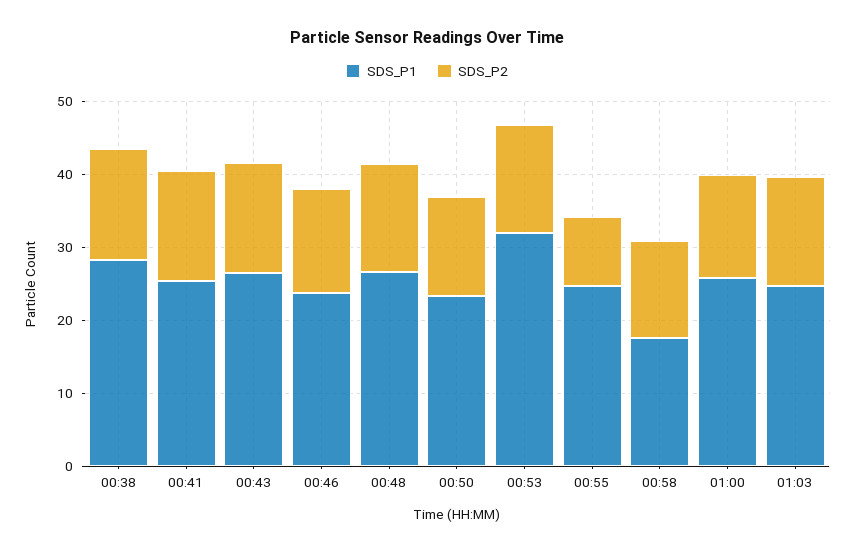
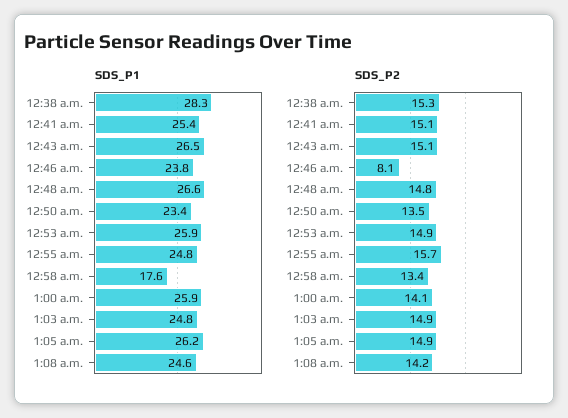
SDS_P2, 00:46: 14 -> 8.1
SDS_P1, 00:53: 32 -> 25.9
SDS_P2, 00:55: 10 -> 15.7
SDS_P1, 1:05 a.m.: none -> 26.2
SDS_P1, 1:08 a.m.: none -> 24.6
SDS_P2, 1:05 a.m.: none -> 14.9
SDS_P2, 1:08 a.m.: none -> 14.2

